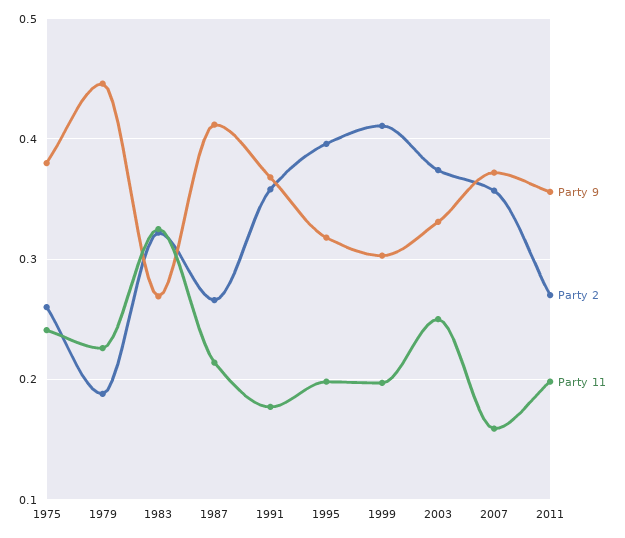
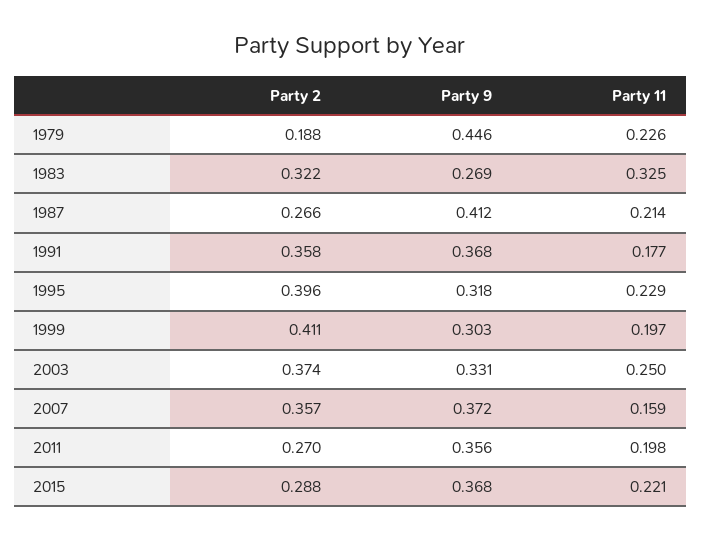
Party 9, 1975: 0.38 -> none
Party 2, 1975: 0.26 -> none
Party 11, 1975: 0.24 -> none
Party 11, 1995: 0.2 -> 0.229
Party 2, 2015: none -> 0.288
Party 9, 2015: none -> 0.368
Party 11, 2015: none -> 0.221

